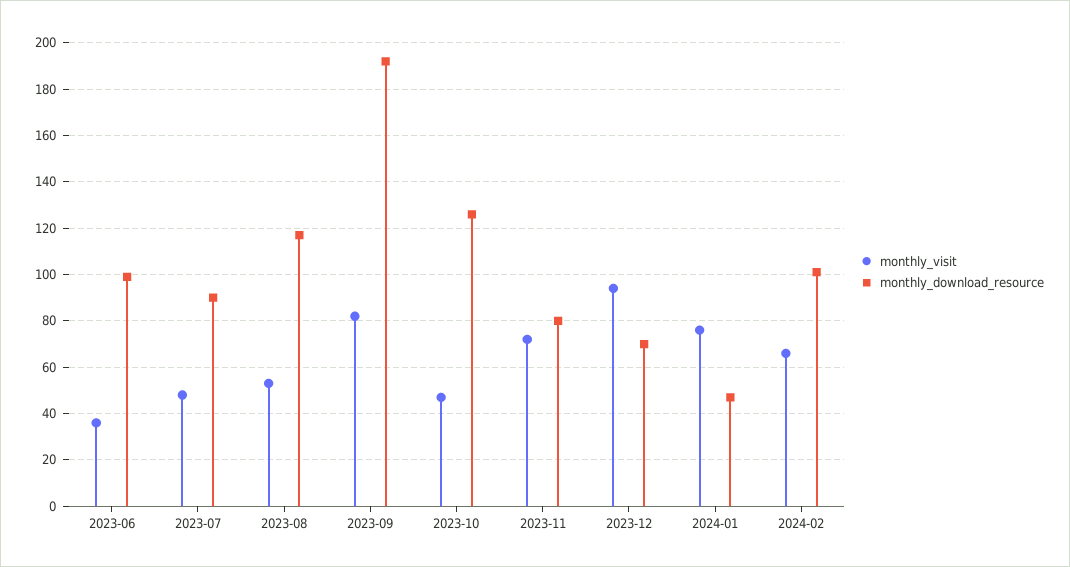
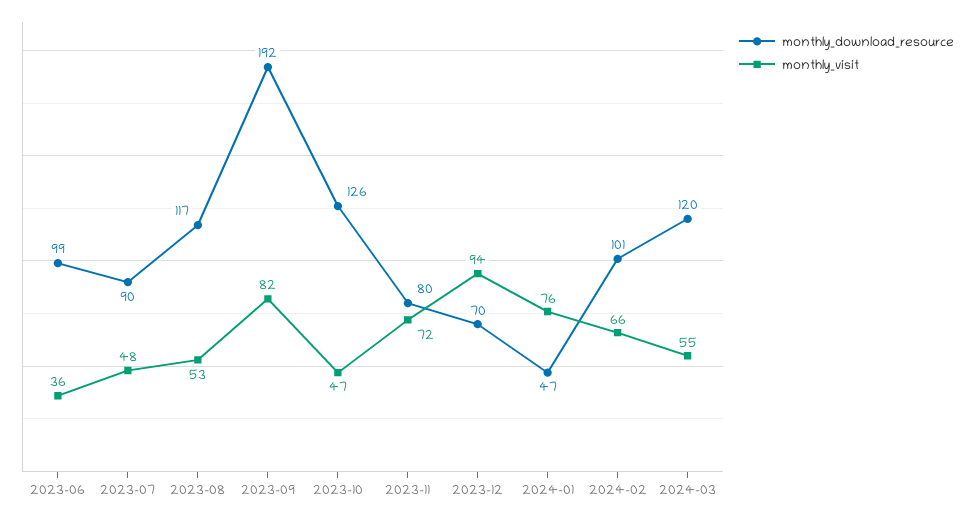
monthly_download_resource, 2024-03: none -> 120
monthly_visit, 2024-03: none -> 55

